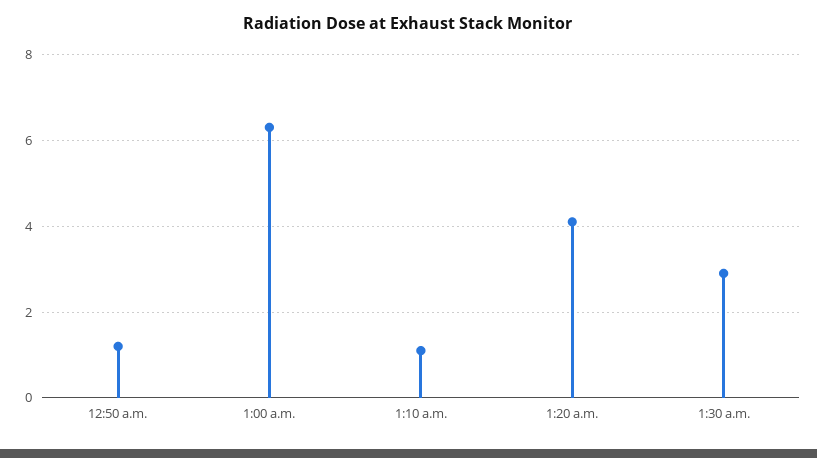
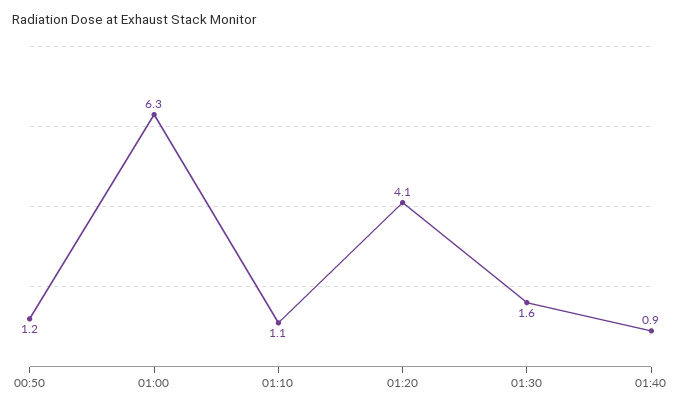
1:30 a.m.: 3 -> 1.6
01:40: none -> 0.9

